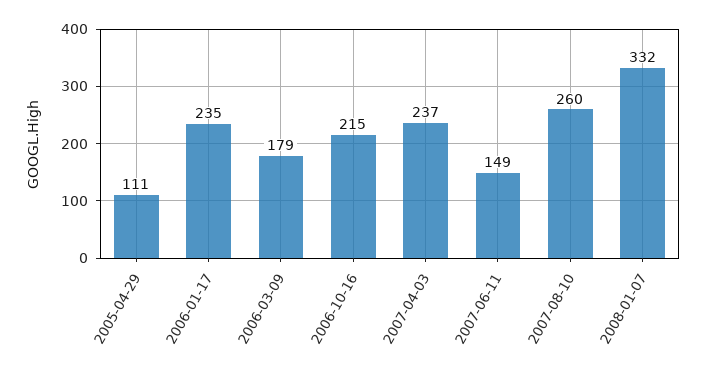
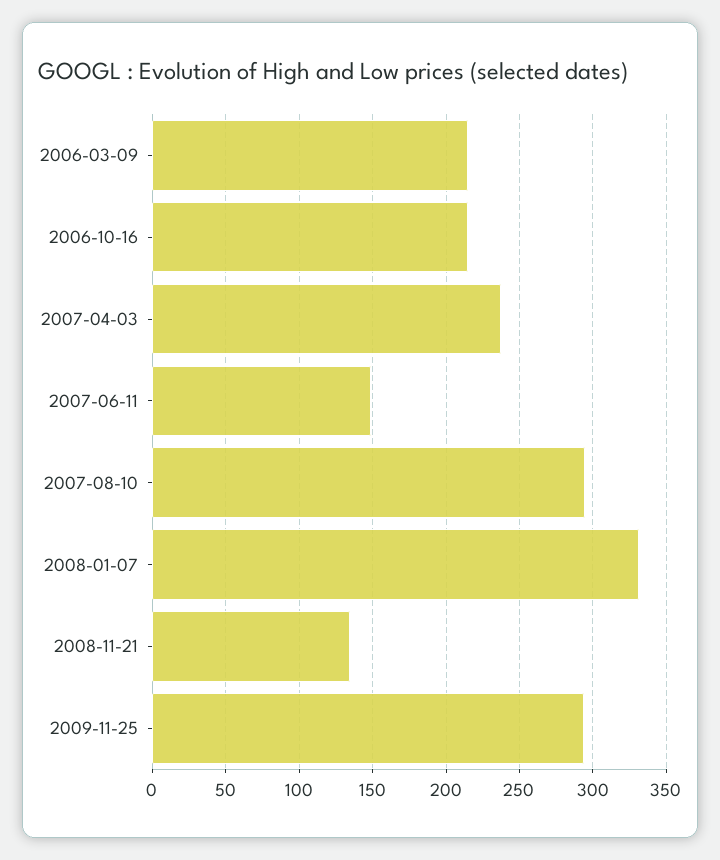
2005-04-29: 111 -> none
2006-01-17: 235 -> none
2006-03-09: 179 -> 215
2007-08-10: 260 -> 295
2008-11-21: none -> 135
2009-11-25: none -> 295

